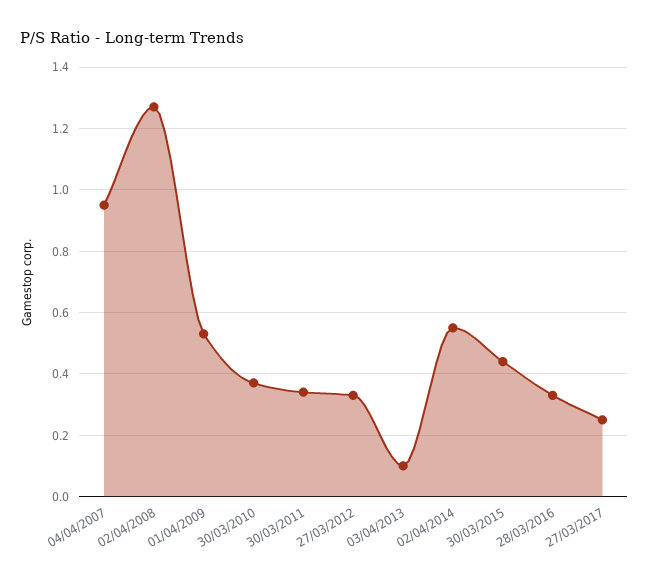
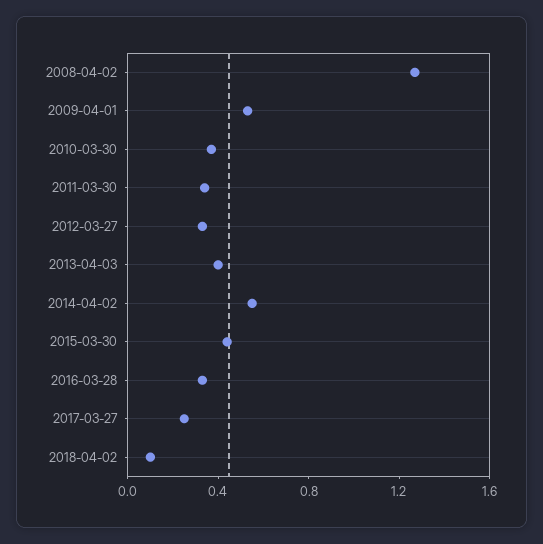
04/04/2007: 0.95 -> none
03/04/2013: 0.1 -> 0.4
2018-04-02: none -> 0.1

